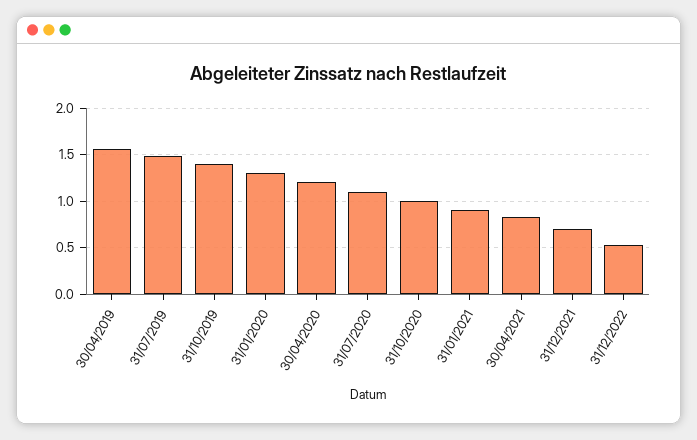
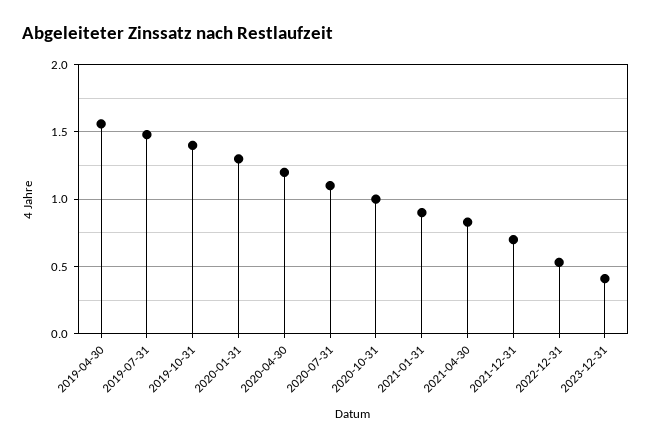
2023-12-31: none -> 0.4

